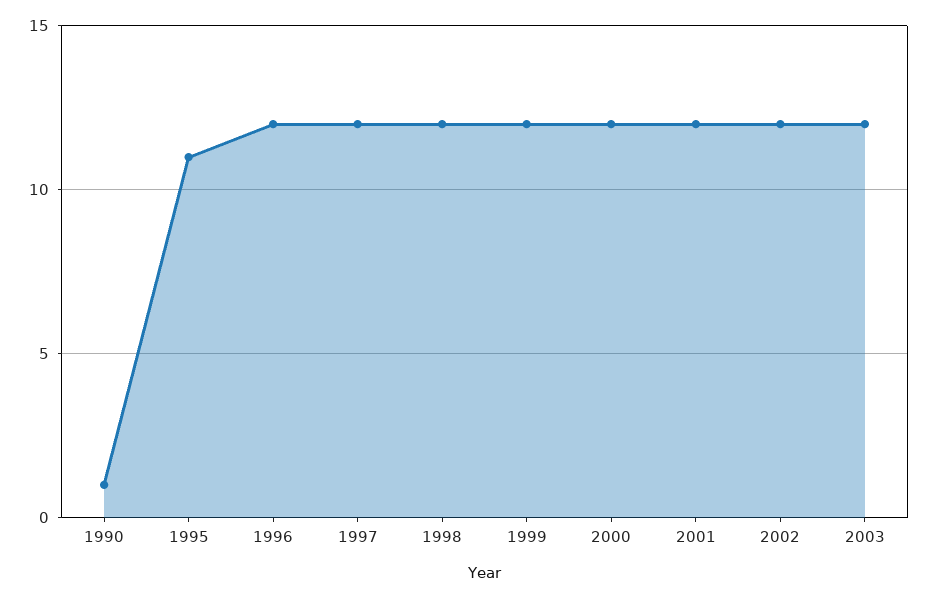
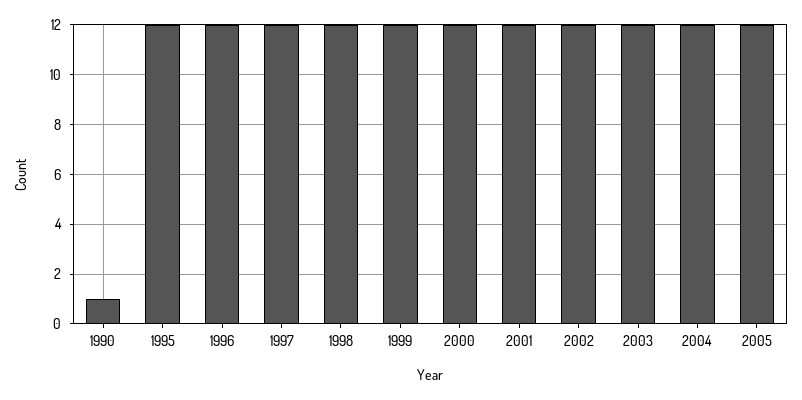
1995: 11 -> 12
2004: none -> 12
2005: none -> 12

